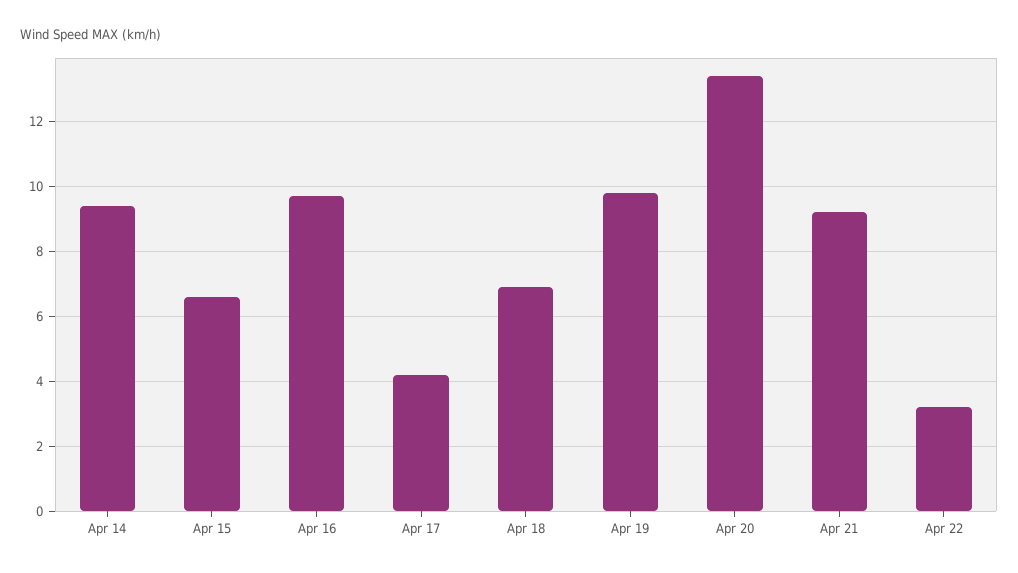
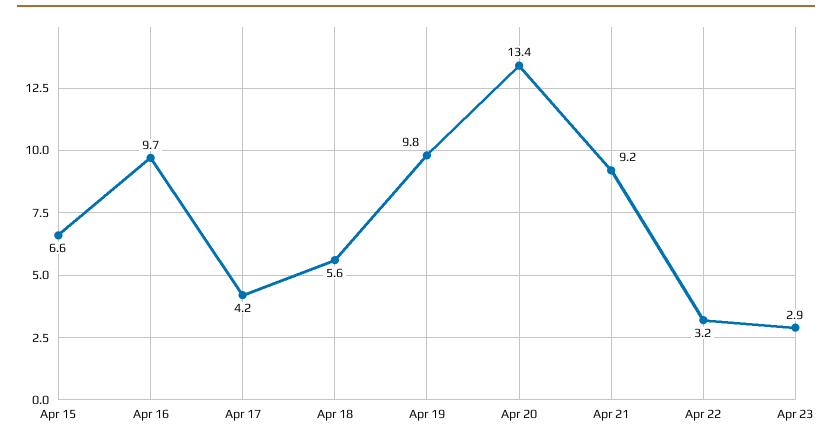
Apr 14: 9.5 -> none
Apr 18: 7 -> 5.6
Apr 23: none -> 2.9

